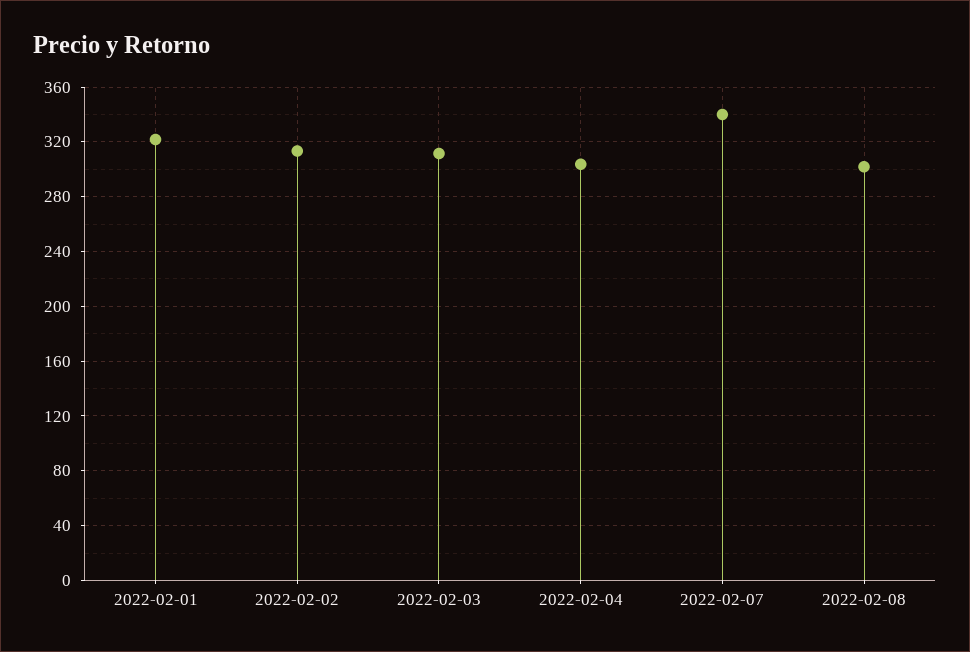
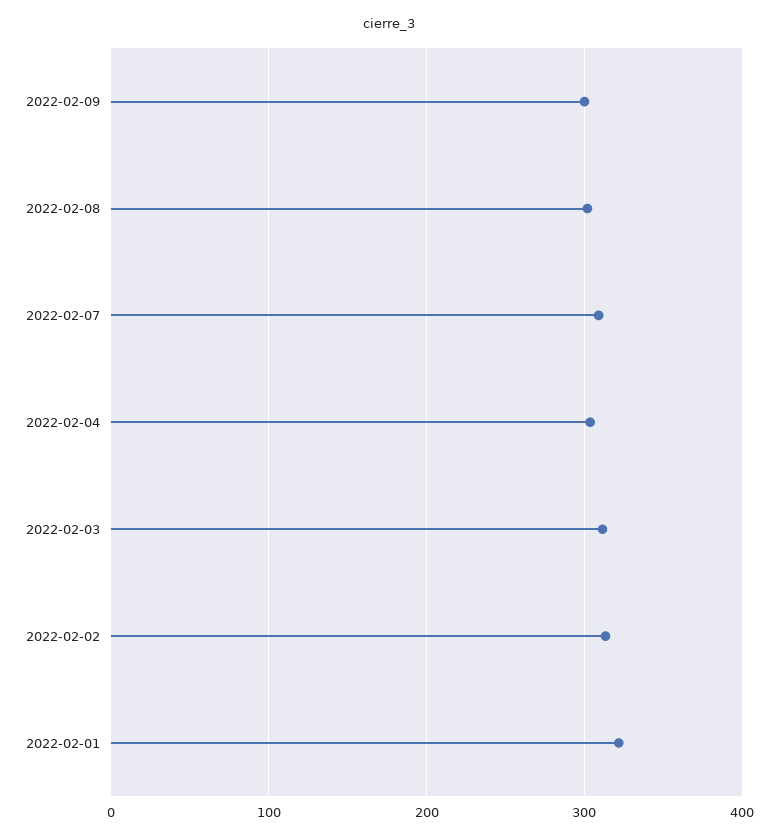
2022-02-07: 340 -> 310
2022-02-09: none -> 300

